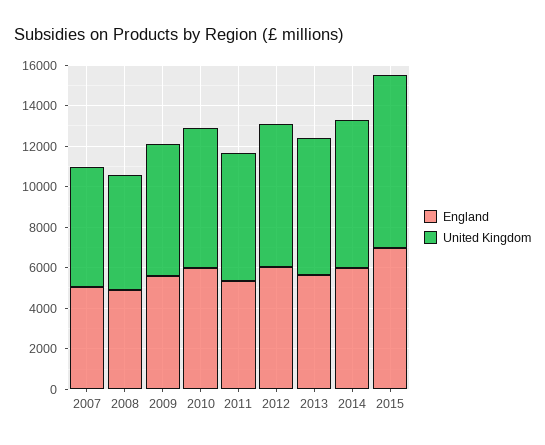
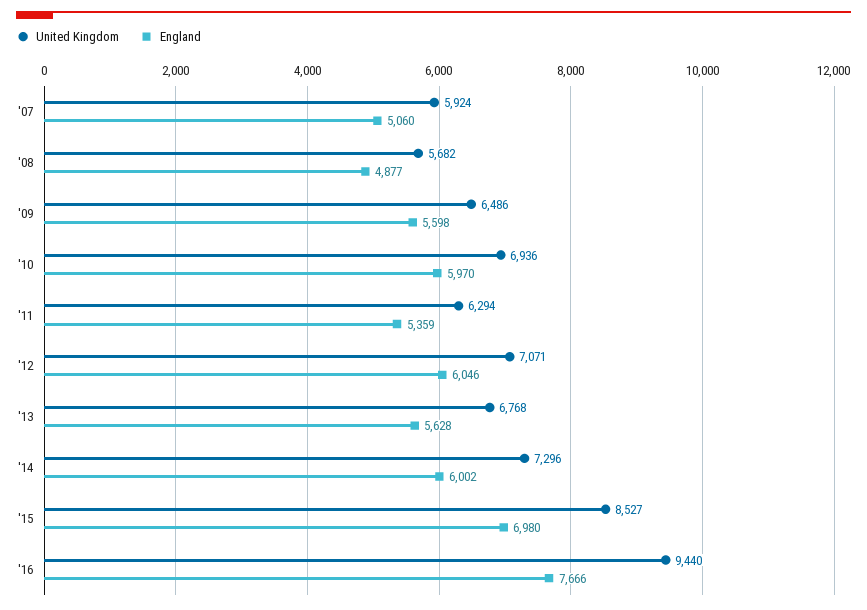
United Kingdom, '16: none -> 9440
England, '16: none -> 7666

